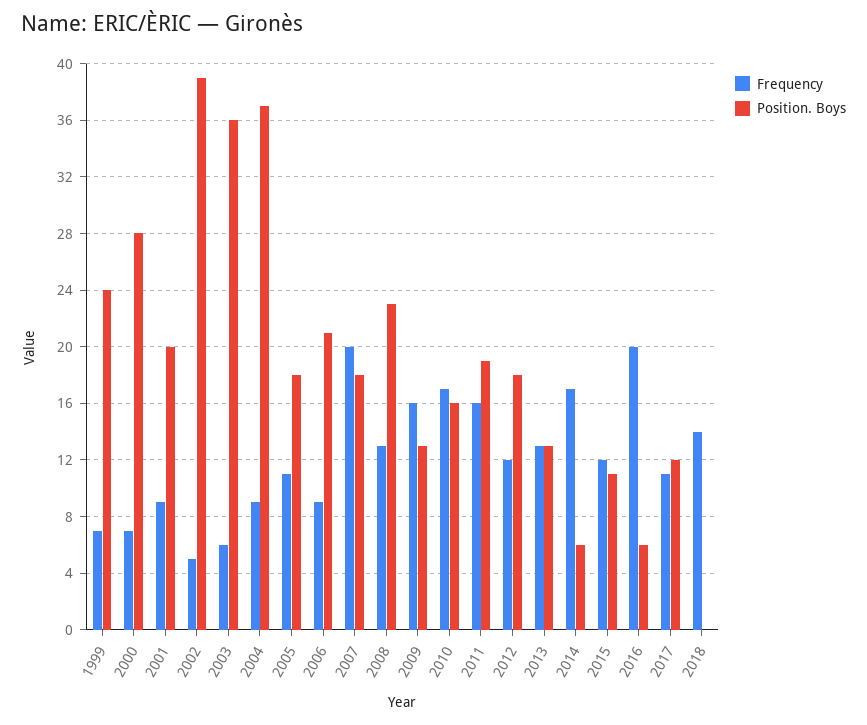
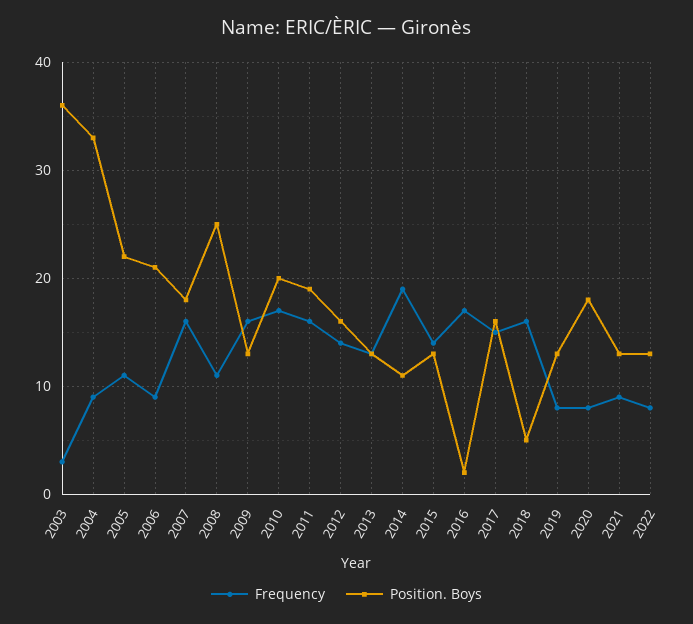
Frequency, 1999: 7 -> none
Position. Boys, 1999: 24 -> none
Frequency, 2000: 7 -> none
Position. Boys, 2000: 28 -> none
Frequency, 2001: 9 -> none
Position. Boys, 2001: 20 -> none
Frequency, 2002: 5 -> none
Position. Boys, 2002: 39 -> none
Frequency, 2003: 6 -> 3
Position. Boys, 2004: 37 -> 33
Position. Boys, 2005: 18 -> 22
Frequency, 2007: 20 -> 16
Frequency, 2008: 13 -> 11
Position. Boys, 2008: 23 -> 25
Position. Boys, 2010: 16 -> 20
Frequency, 2012: 12 -> 14
Position. Boys, 2012: 18 -> 16
Frequency, 2014: 17 -> 19
Position. Boys, 2014: 6 -> 11
Frequency, 2015: 12 -> 14
Position. Boys, 2015: 11 -> 13
Frequency, 2016: 20 -> 17
Position. Boys, 2016: 6 -> 2
Frequency, 2017: 11 -> 15
Position. Boys, 2017: 12 -> 16
Frequency, 2018: 14 -> 16
Position. Boys, 2018: 0 -> 5
Frequency, 2019: none -> 8
Position. Boys, 2019: none -> 13
Frequency, 2020: none -> 8
Position. Boys, 2020: none -> 18
Frequency, 2021: none -> 9
Position. Boys, 2021: none -> 13
Frequency, 2022: none -> 8
Position. Boys, 2022: none -> 13

